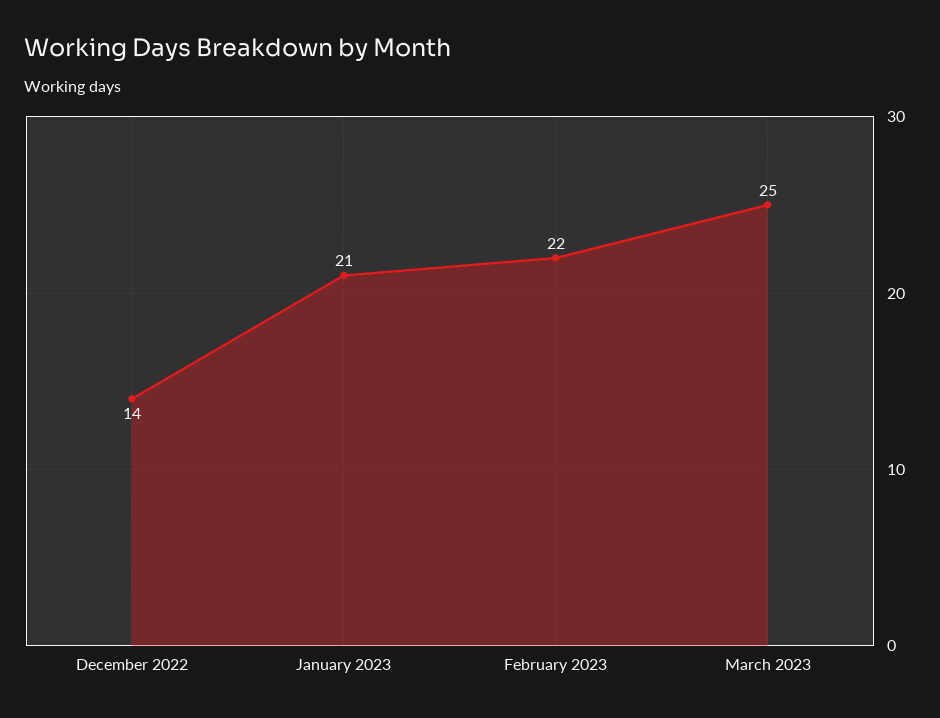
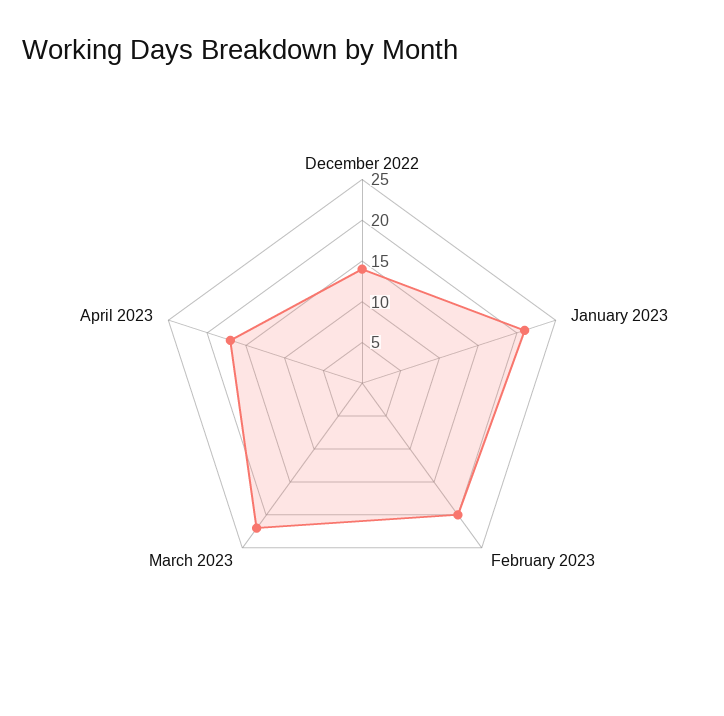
February 2023: 22 -> 20
March 2023: 25 -> 22
April 2023: none -> 17

